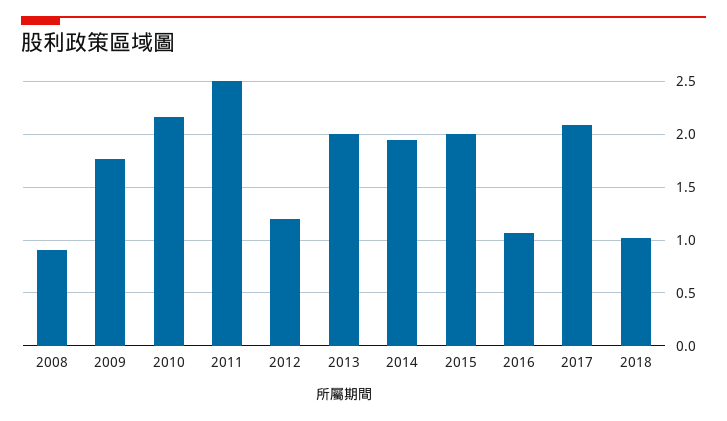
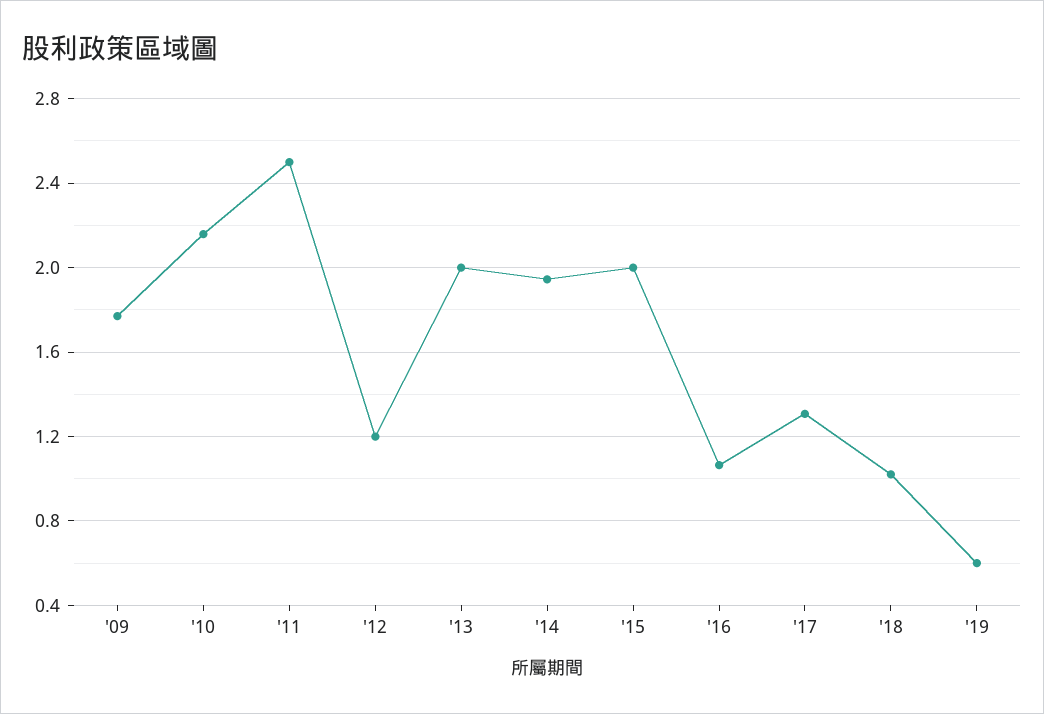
2008: 0.9 -> none
2017: 2.1 -> 1.3
'19: none -> 0.6

